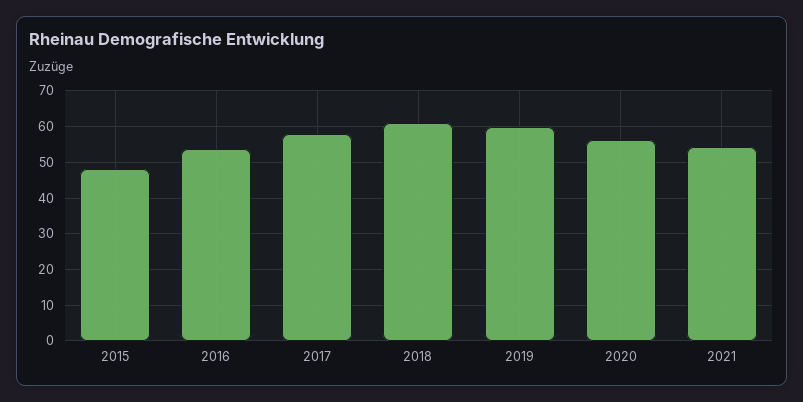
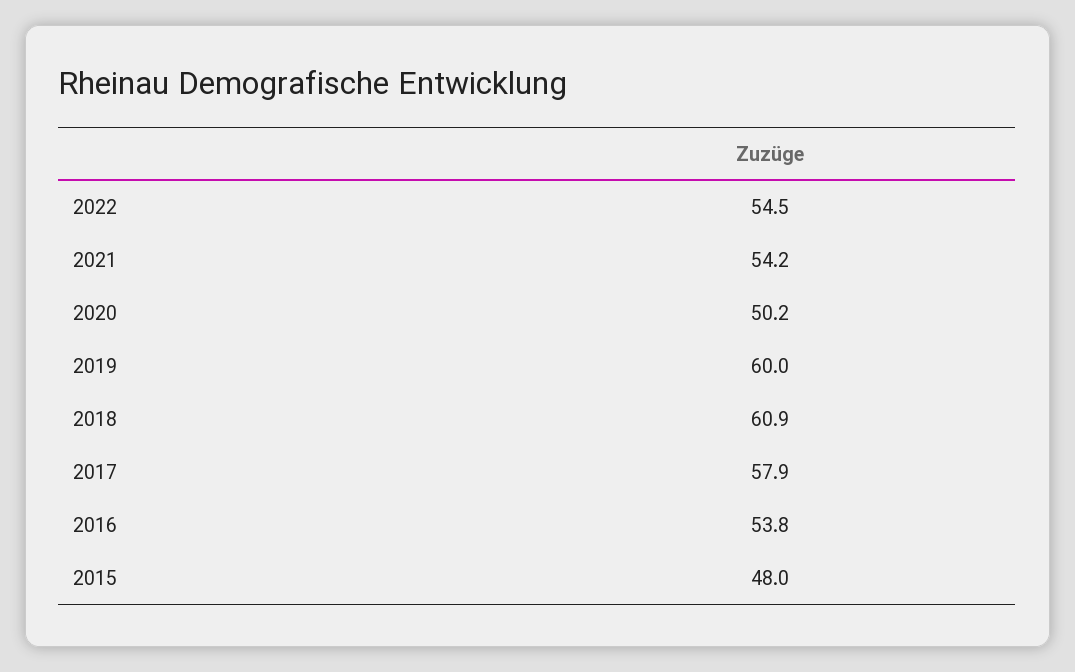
2020: 56 -> 50.2
2022: none -> 54.5

